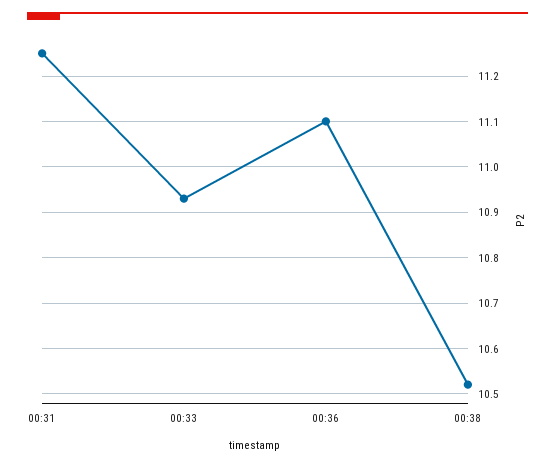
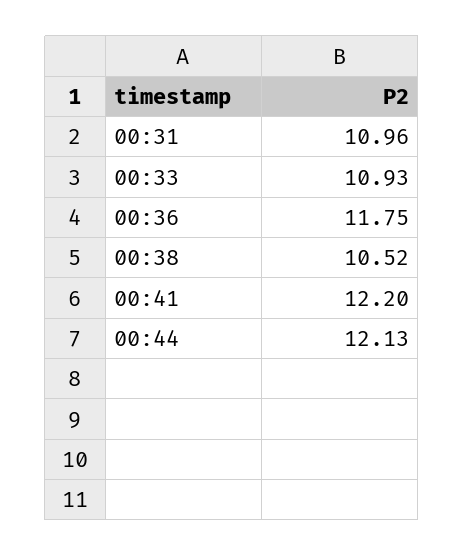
00:31: 11.25 -> 10.96
00:36: 11.1 -> 11.75
00:41: none -> 12.2
00:44: none -> 12.13

